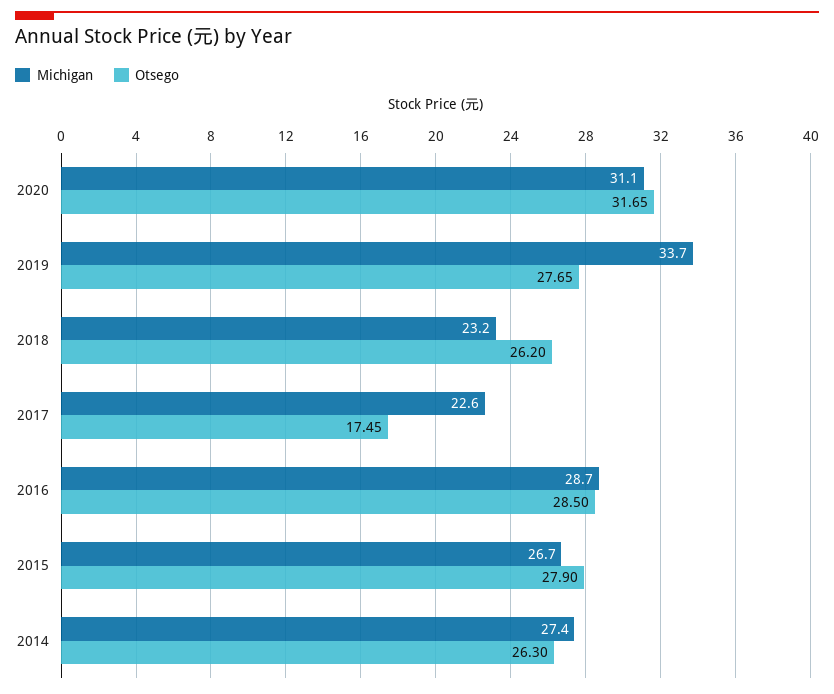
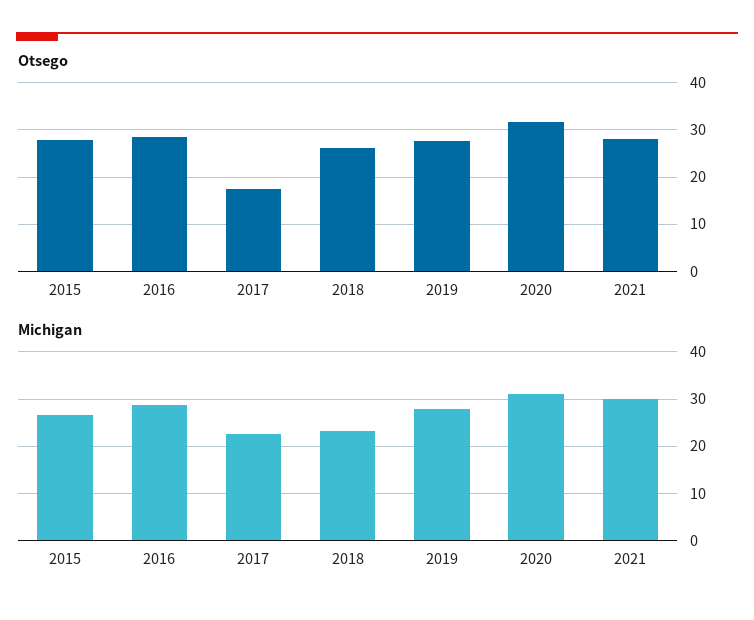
Michigan, 2019: 33.7 -> 28
Michigan, 2014: 27.4 -> none
Otsego, 2014: 26.3 -> none
Otsego, 2021: none -> 28
Michigan, 2021: none -> 30

